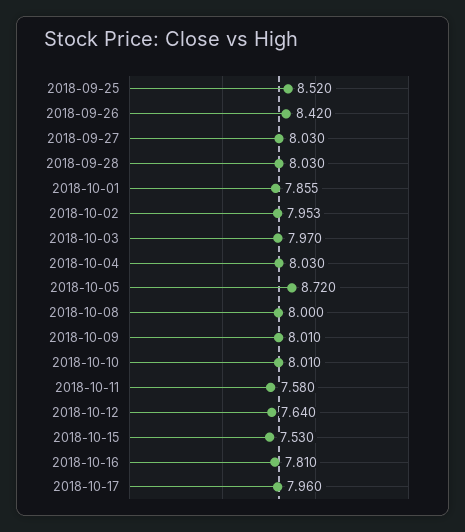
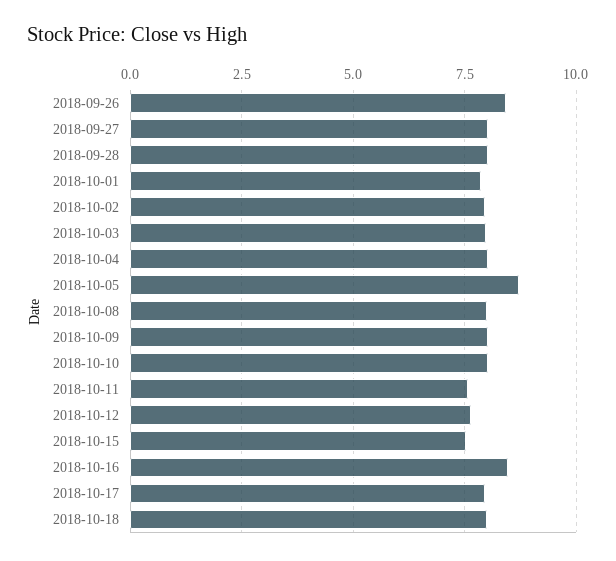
2018-09-25: 8.52 -> none
2018-10-16: 7.81 -> 8.5
2018-10-18: none -> 8

